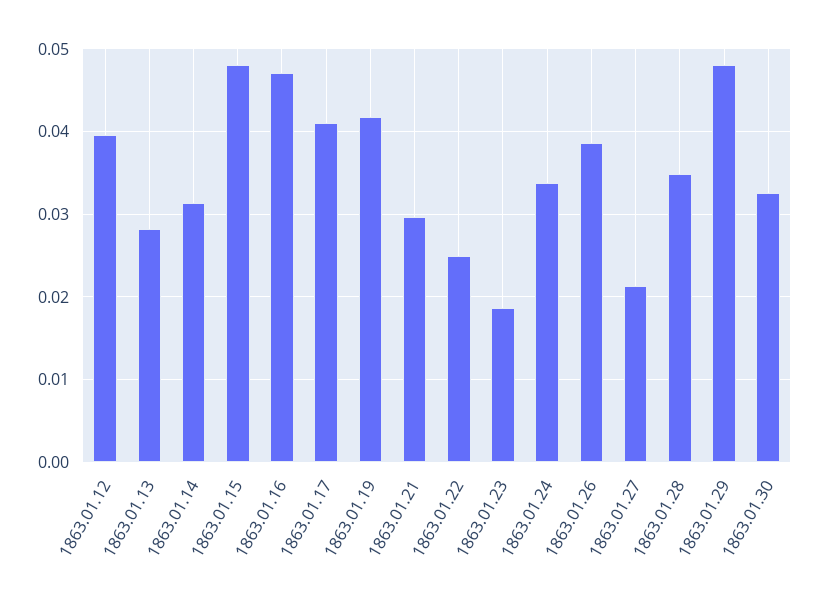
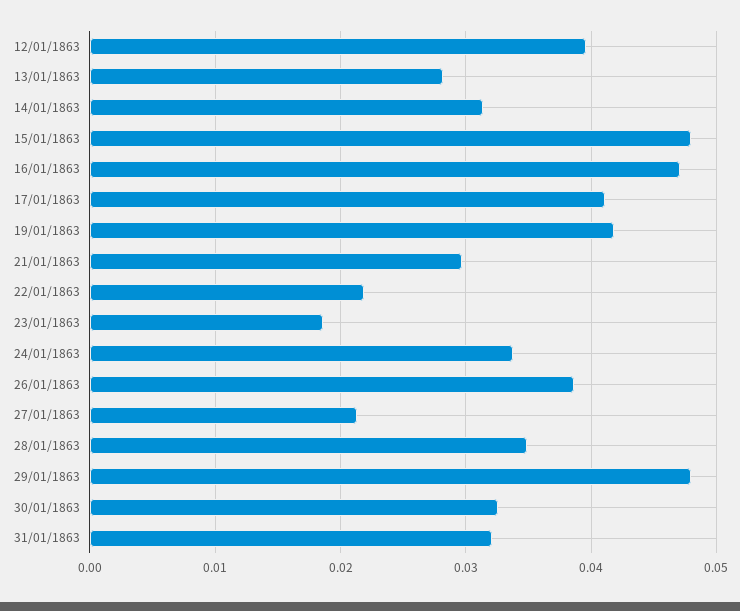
1863.01.22: 0.025 -> 0.022
31/01/1863: none -> 0.032

